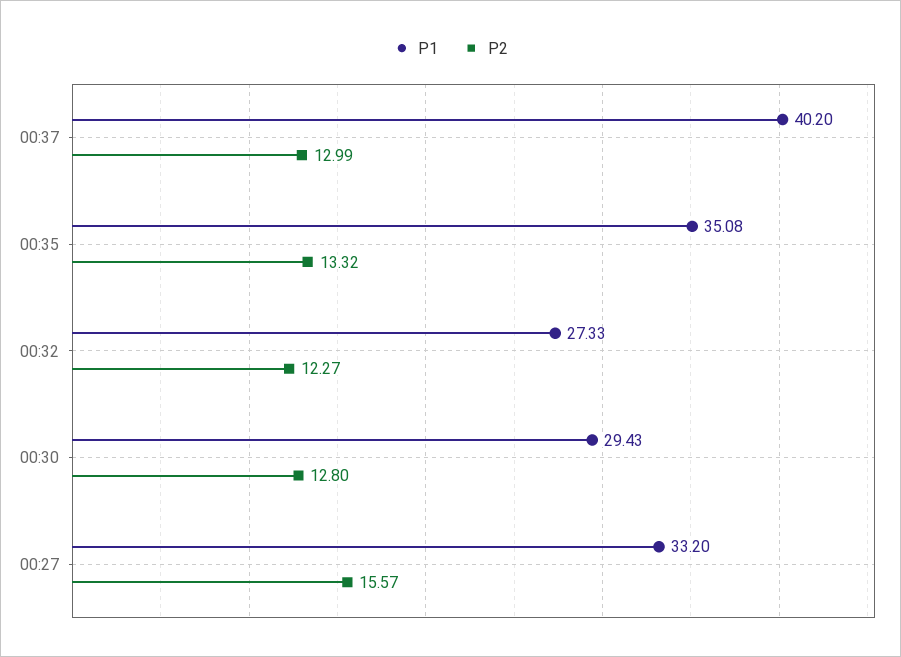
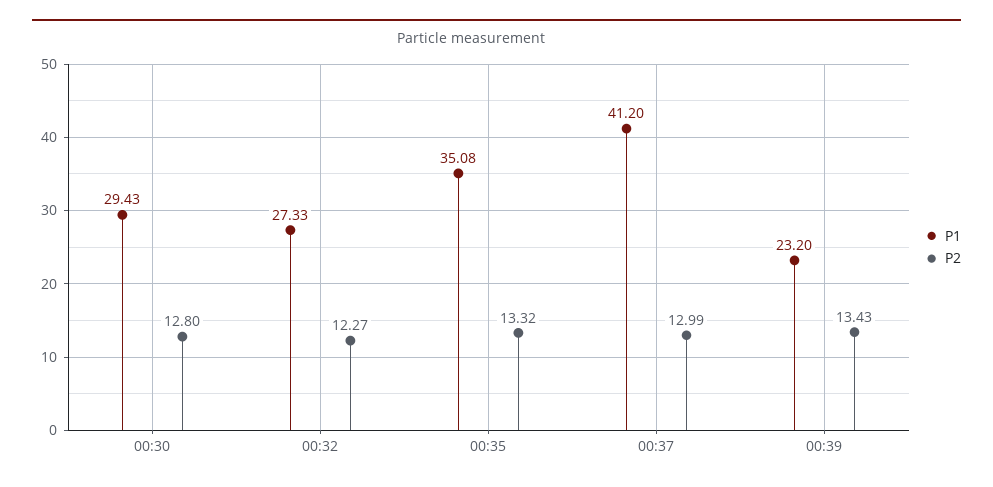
P1, 00:37: 40.2 -> 41.2
P1, 00:27: 33.2 -> none
P2, 00:27: 15.57 -> none
P1, 00:39: none -> 23.2
P2, 00:39: none -> 13.43

